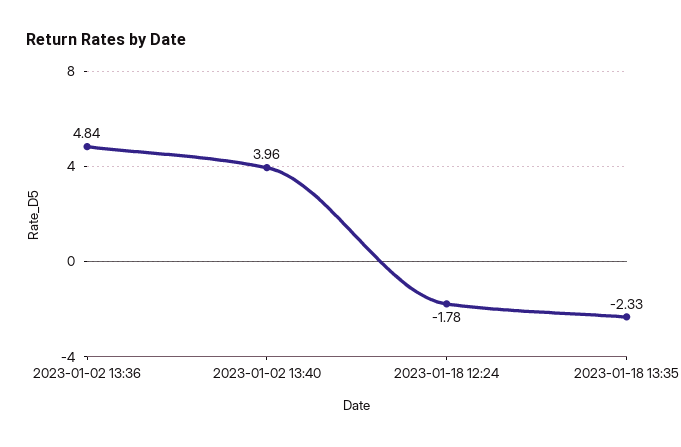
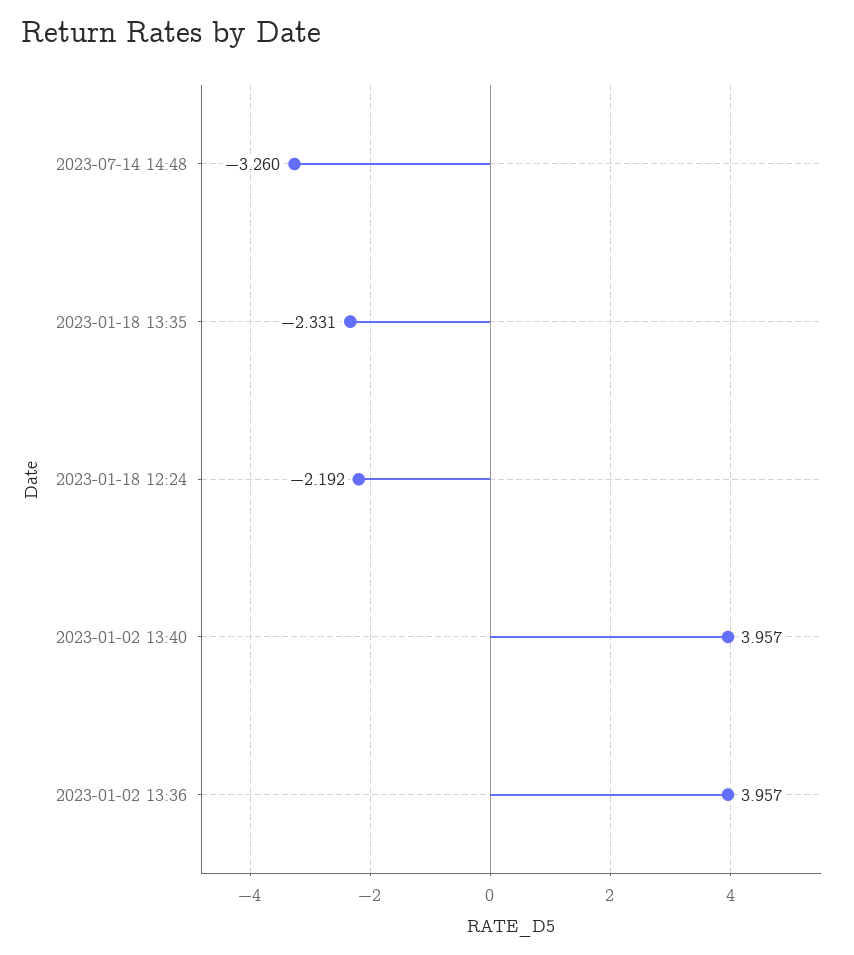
2023-01-02 13:36: 4.84 -> 3.957
2023-01-18 12:24: -1.78 -> -2.192
2023-07-14 14:48: none -> -3.26

